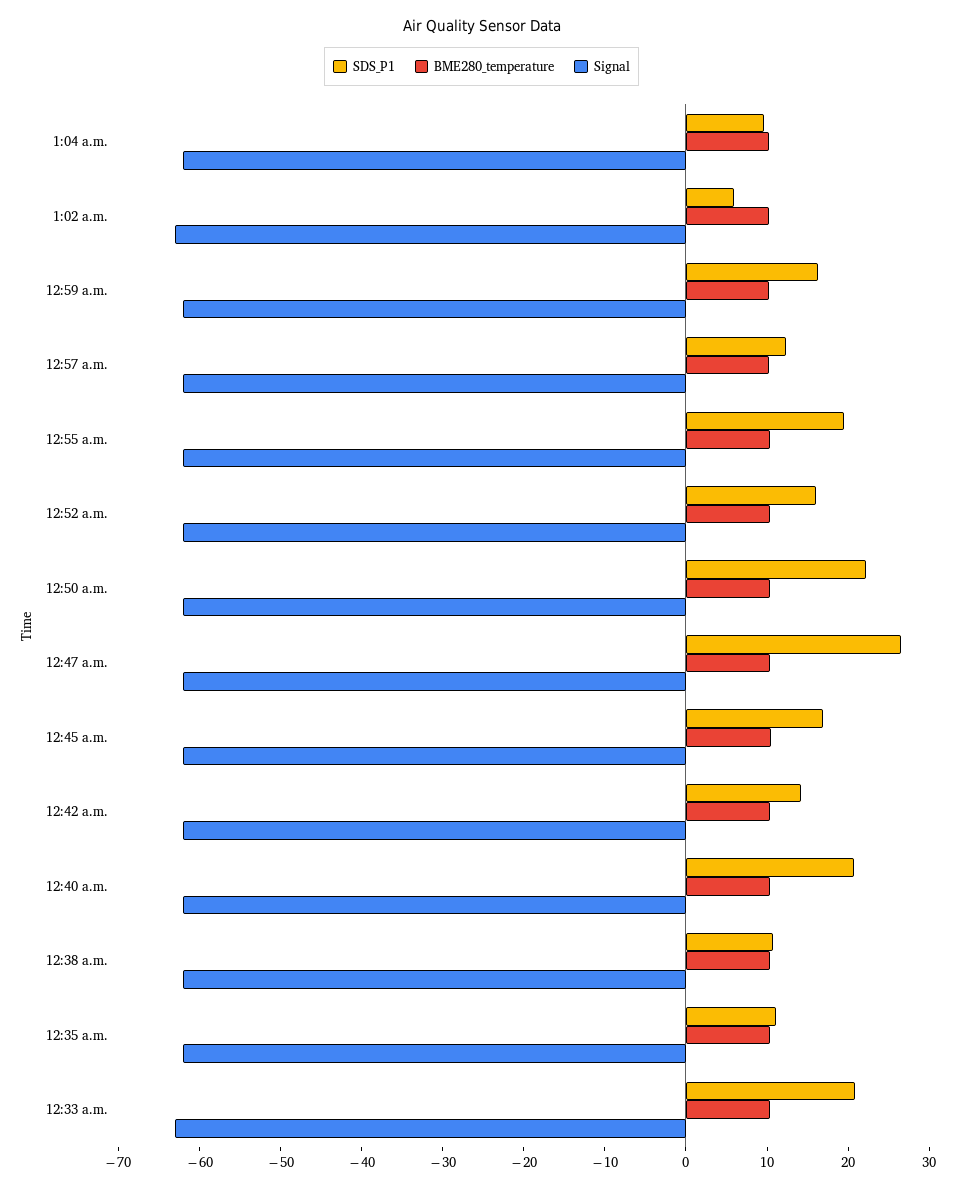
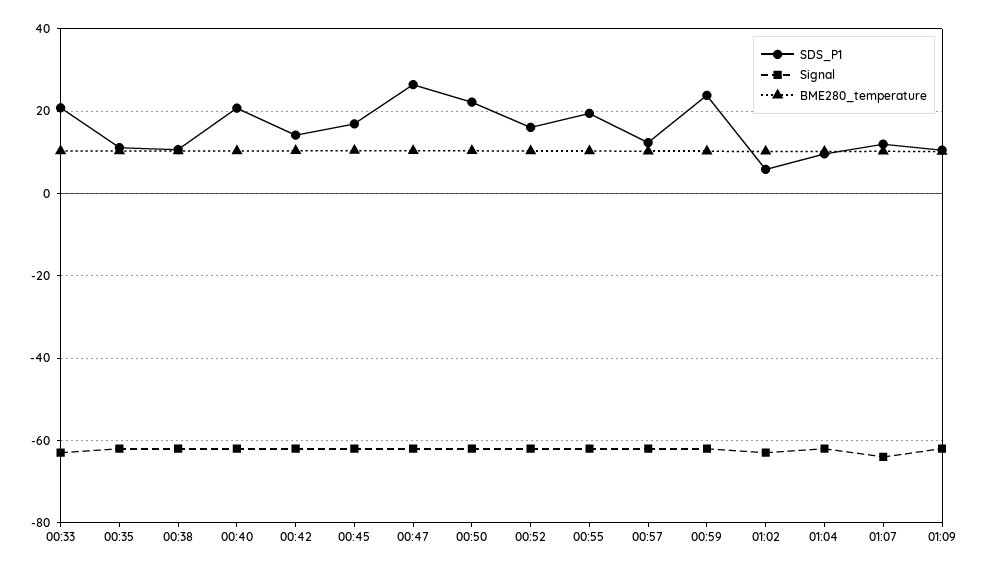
SDS_P1, 12:59 a.m.: 16 -> 24
SDS_P1, 01:07: none -> 12
Signal, 01:07: none -> -64
BME280_temperature, 01:07: none -> 10
SDS_P1, 01:09: none -> 10
Signal, 01:09: none -> -62
BME280_temperature, 01:09: none -> 10

